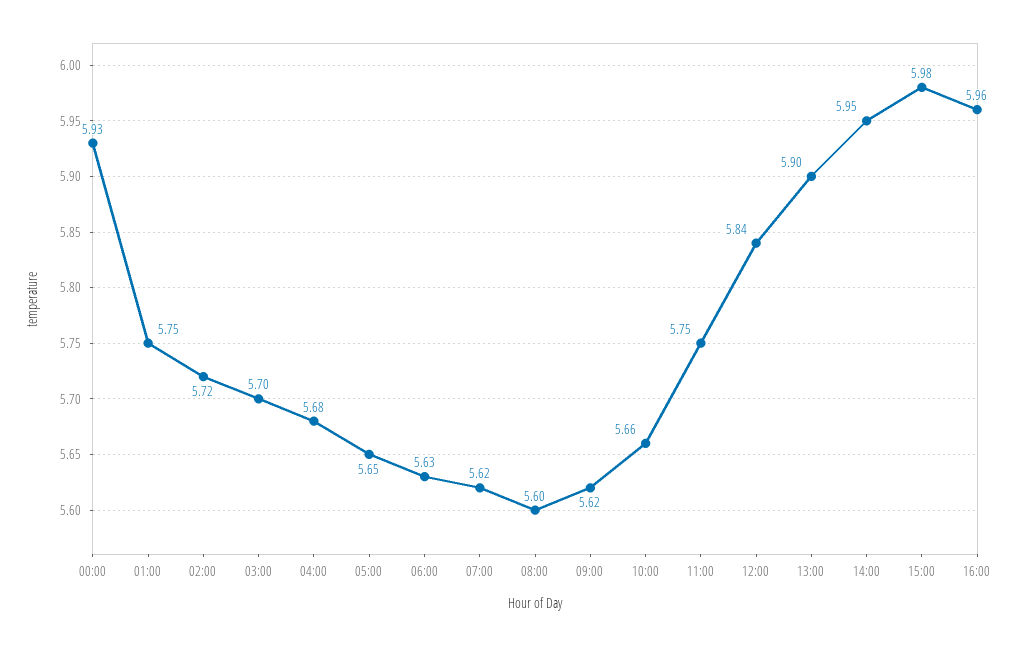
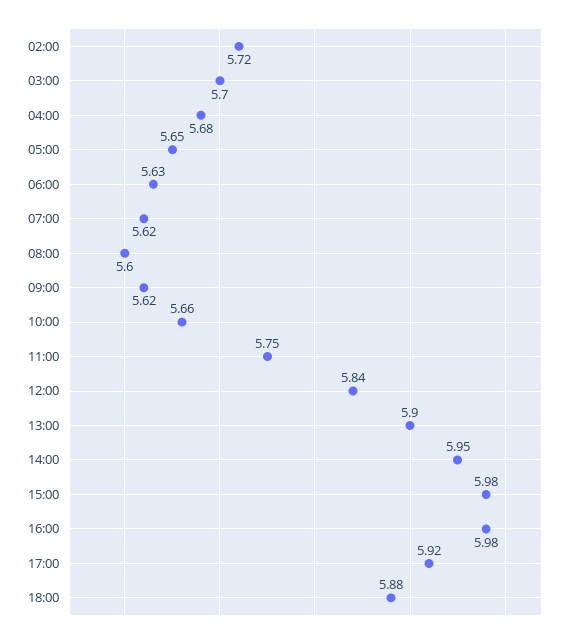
00:00: 5.93 -> none
01:00: 5.75 -> none
16:00: 5.96 -> 5.98
17:00: none -> 5.92
18:00: none -> 5.88

